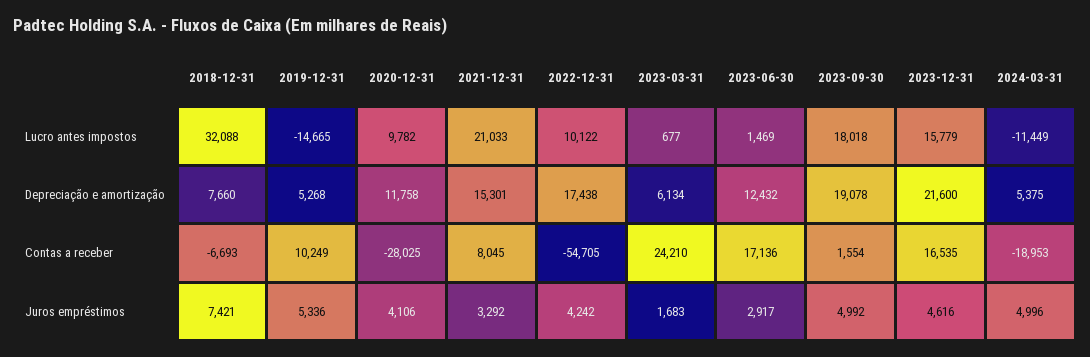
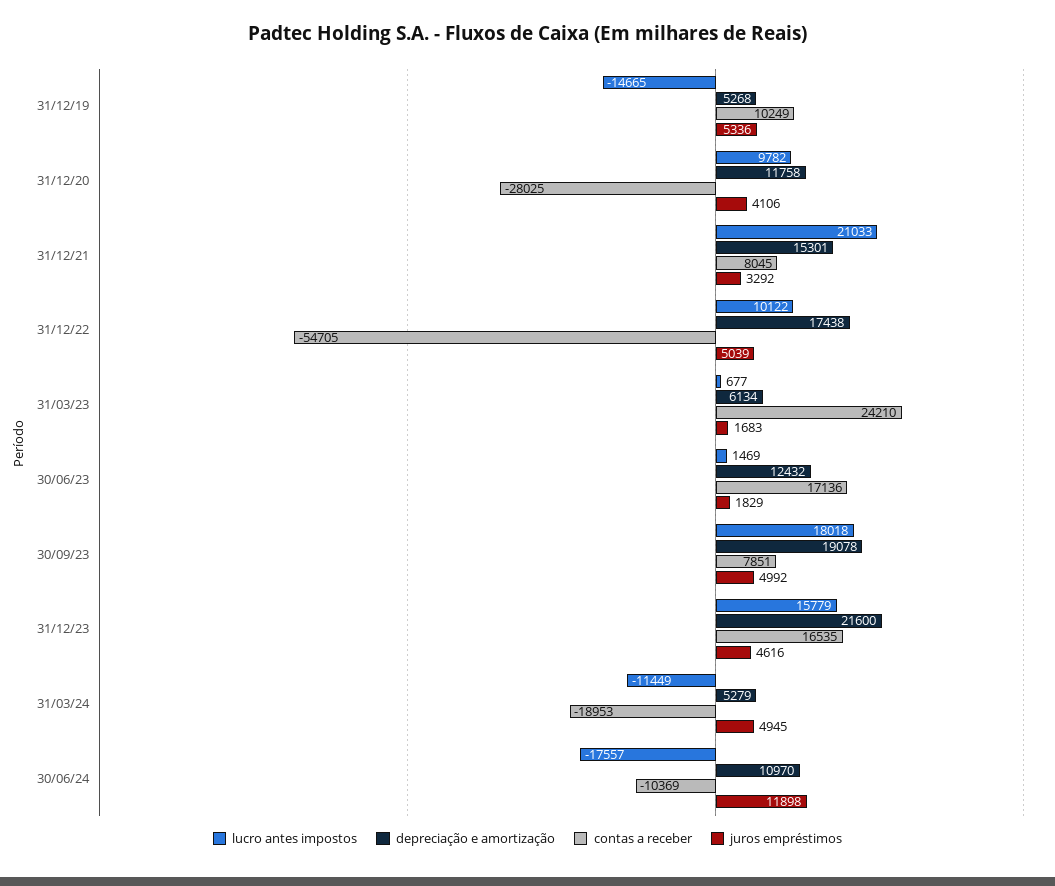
Lucro antes impostos, 2018-12-31: 32088 -> none
Depreciação e amortização, 2018-12-31: 7660 -> none
Depreciação e amortização, 2024-03-31: 5375 -> 5279
Contas a receber, 2018-12-31: -6693 -> none
Contas a receber, 2023-09-30: 1554 -> 7851
Juros empréstimos, 2018-12-31: 7421 -> none
Juros empréstimos, 2022-12-31: 4242 -> 5039
Juros empréstimos, 2023-06-30: 2917 -> 1829
Juros empréstimos, 2024-03-31: 4996 -> 4945
Lucro antes impostos, 30/06/24: none -> -17557
Depreciação e amortização, 30/06/24: none -> 10970
Contas a receber, 30/06/24: none -> -10369
Juros empréstimos, 30/06/24: none -> 11898

